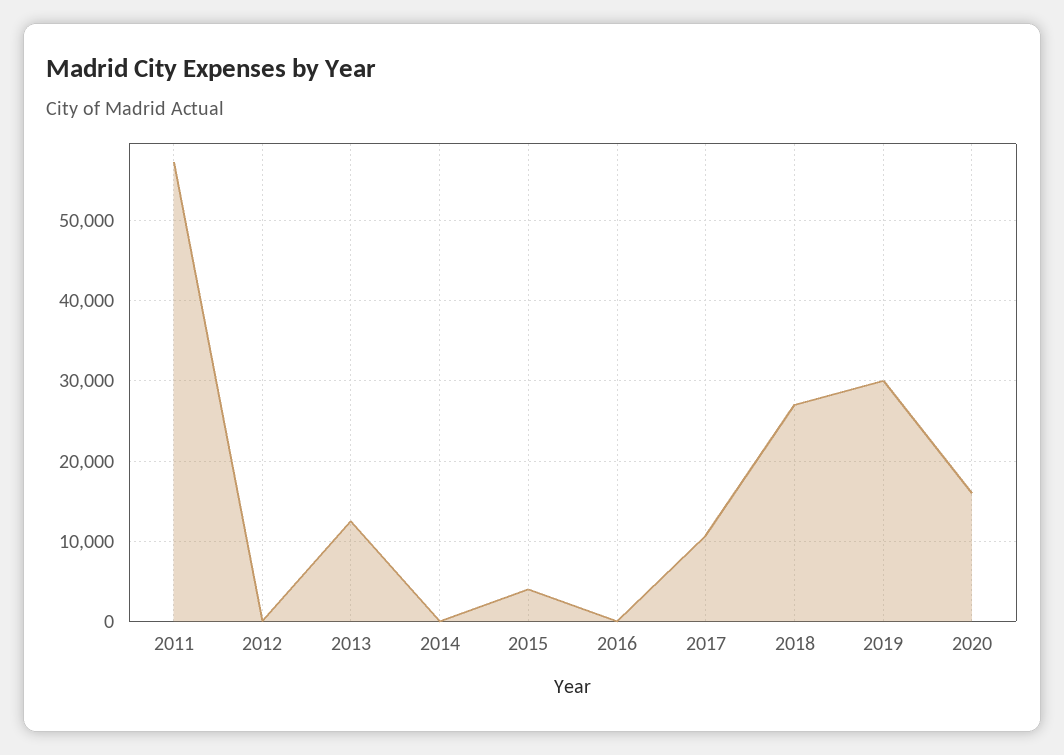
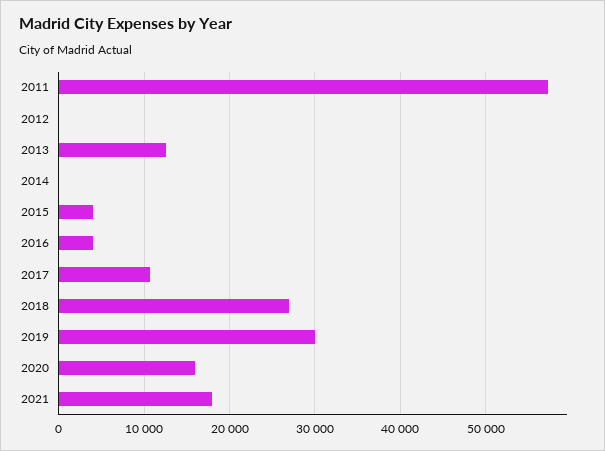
2016: 0 -> 4000
2021: none -> 18000

